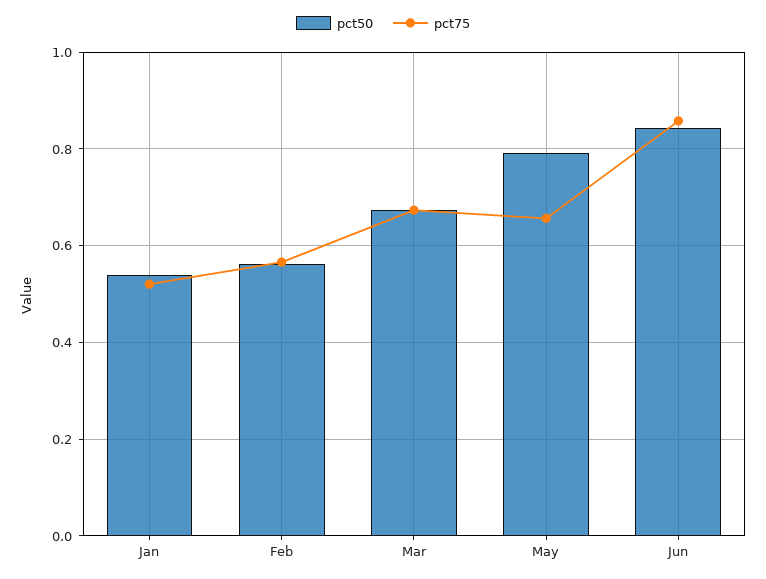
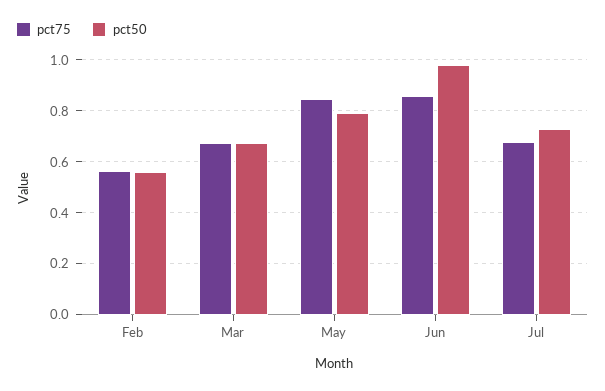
pct50, Jan: 0.54 -> none
pct75, Jan: 0.52 -> none
pct75, May: 0.66 -> 0.85
pct50, Jun: 0.84 -> 0.975
pct75, Jul: none -> 0.675
pct50, Jul: none -> 0.725

